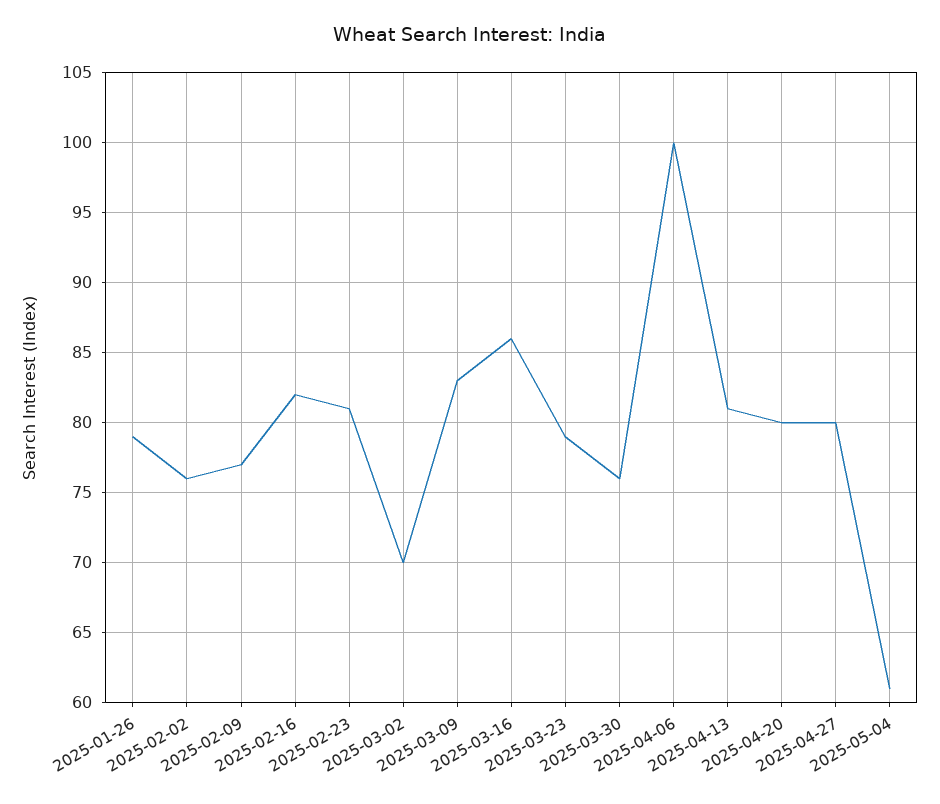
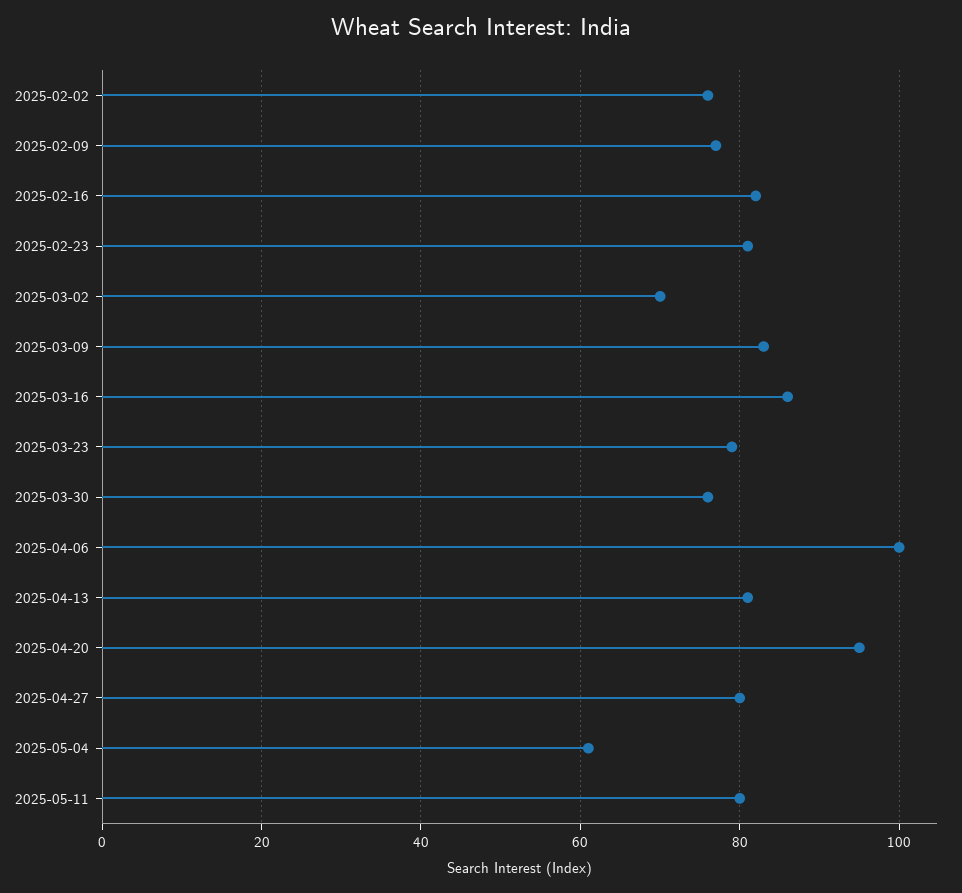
2025-01-26: 79 -> none
2025-04-20: 80 -> 95
2025-05-11: none -> 80

